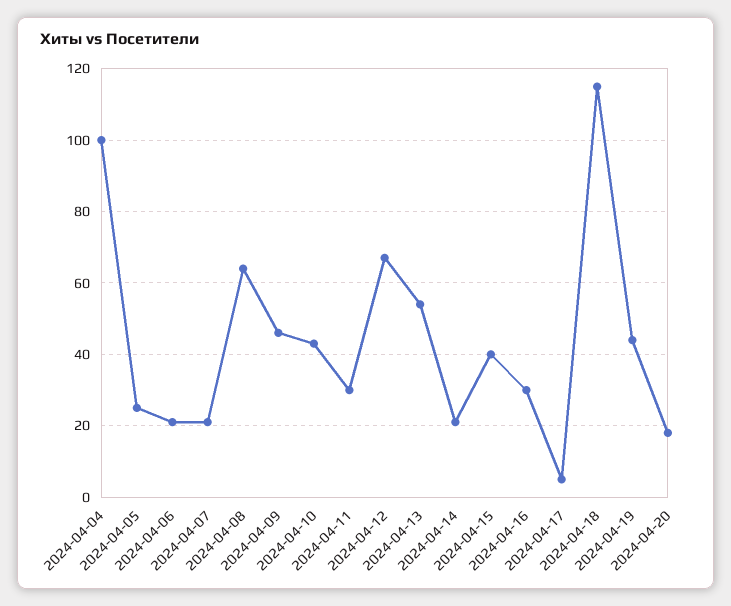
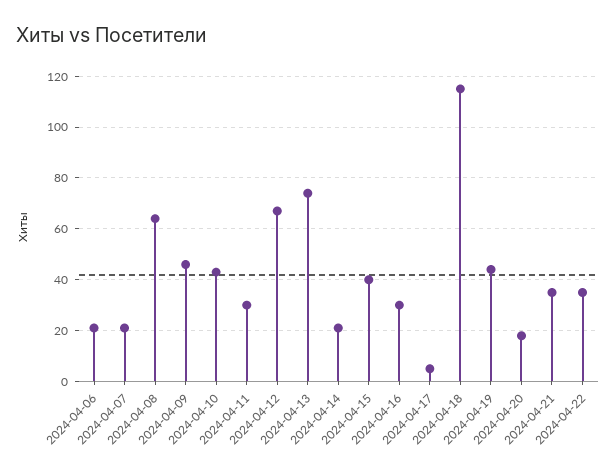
2024-04-04: 100 -> none
2024-04-05: 25 -> none
2024-04-13: 55 -> 75
2024-04-21: none -> 35
2024-04-22: none -> 35

